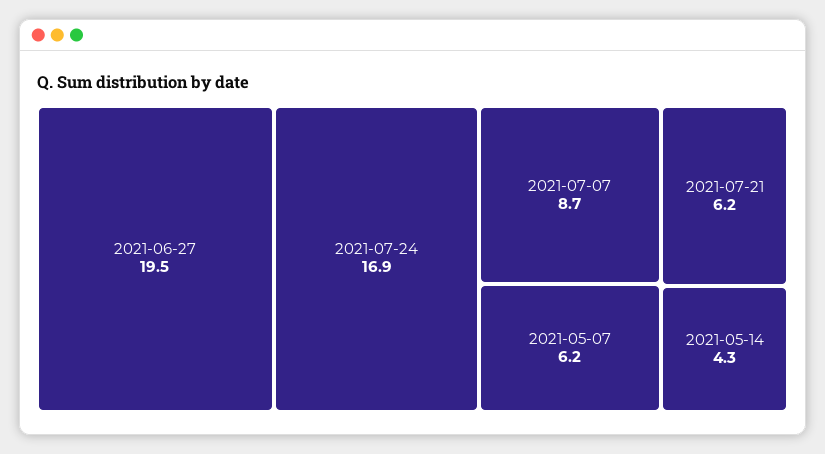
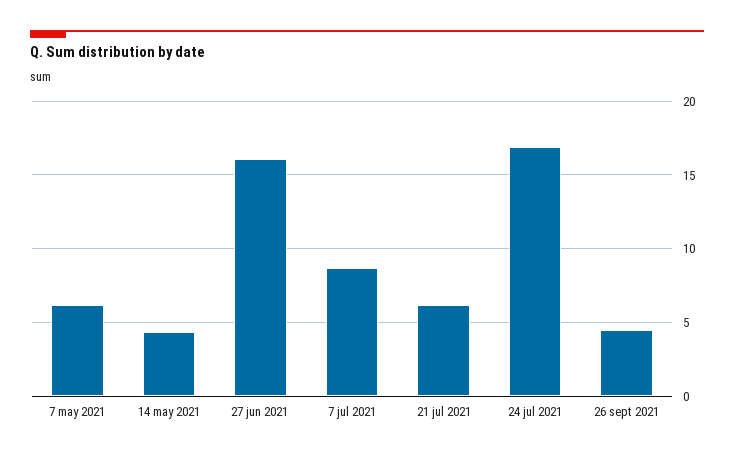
2021-06-27: 19.5 -> 16
26 sept 2021: none -> 4.5

